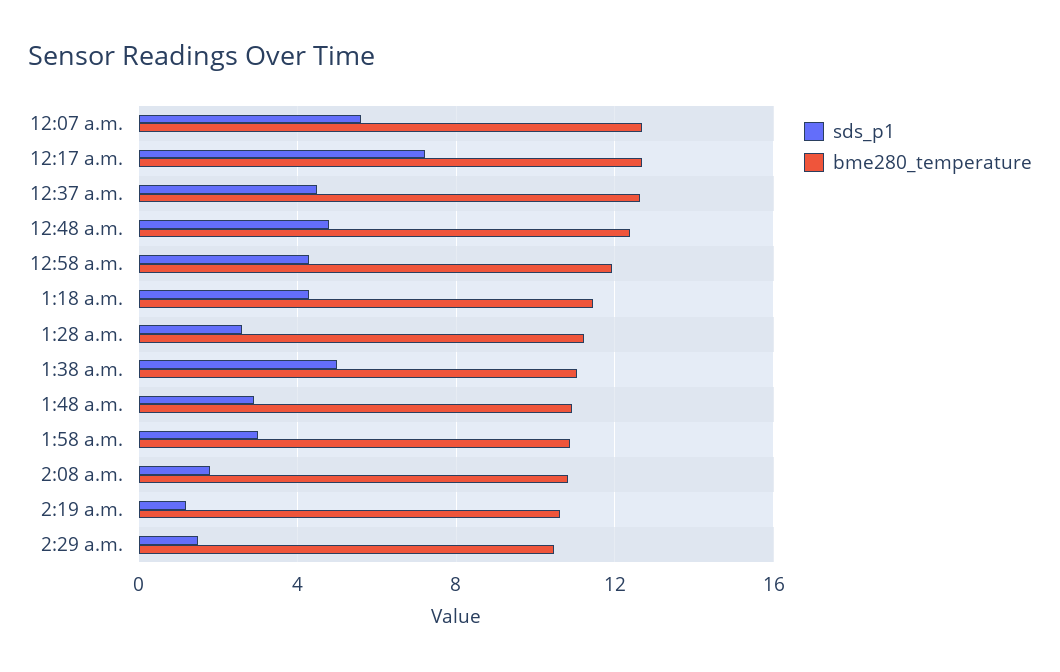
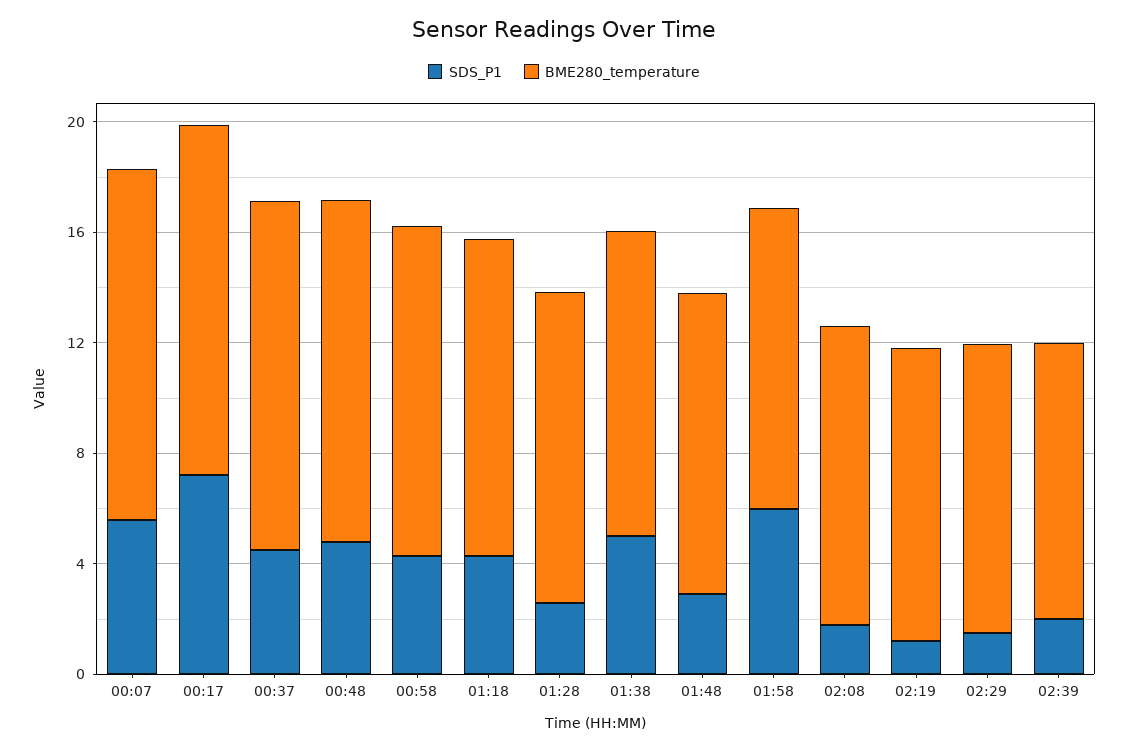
sds_p1, 1:58 a.m.: 3 -> 6
sds_p1, 02:39: none -> 2
bme280_temperature, 02:39: none -> 10

